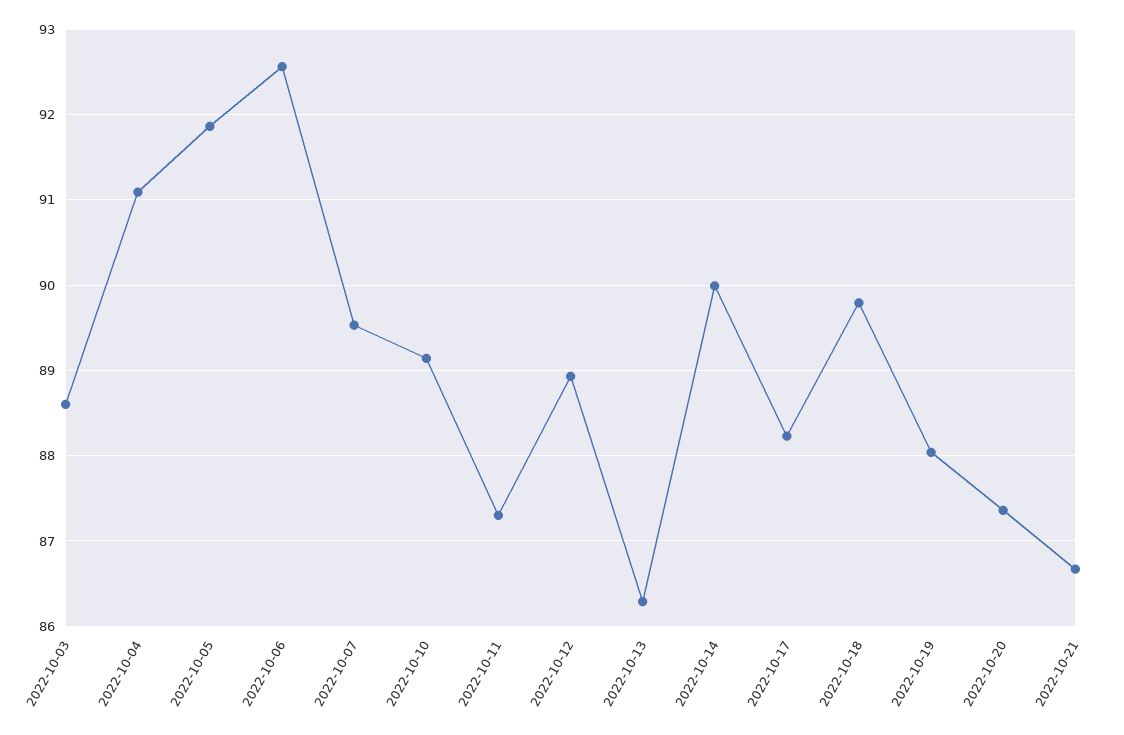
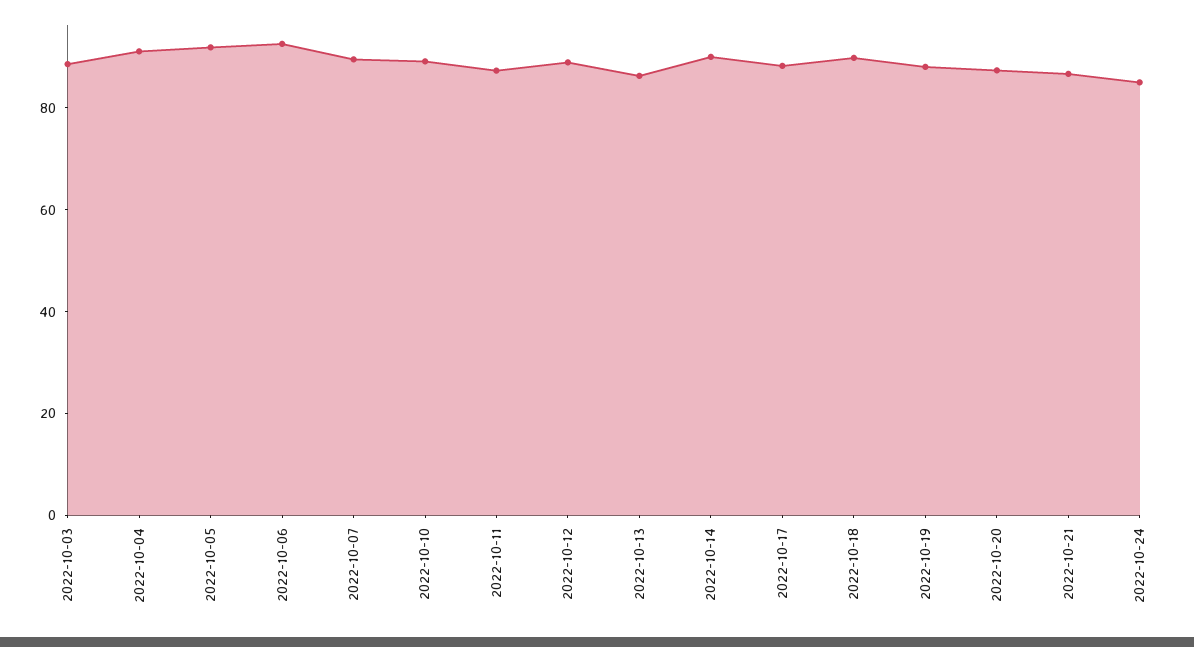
2022-10-24: none -> 85

